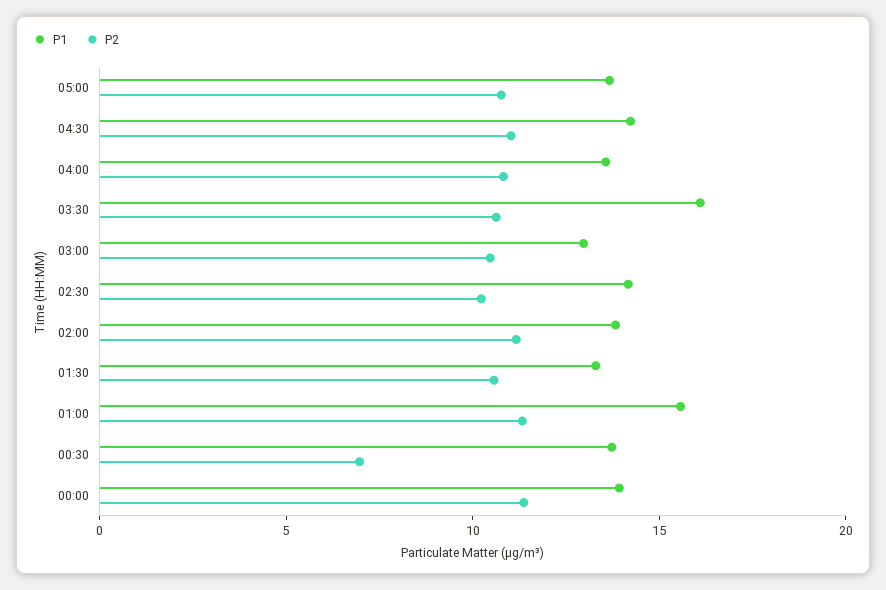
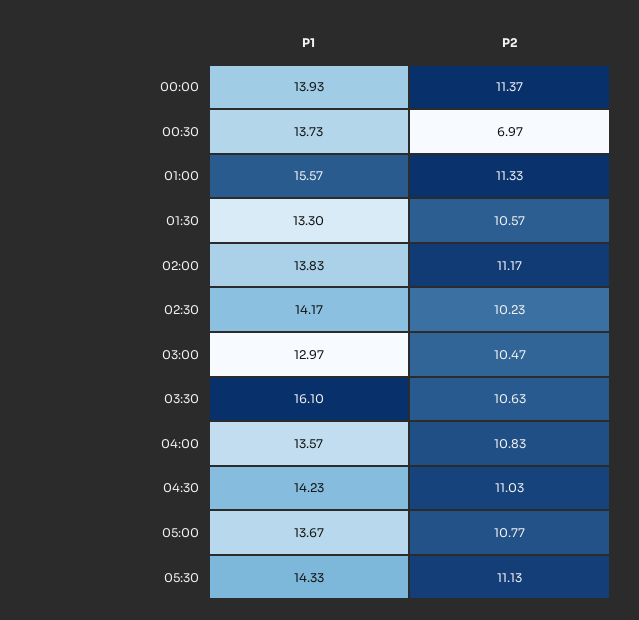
P1, 05:30: none -> 14.33
P2, 05:30: none -> 11.13

